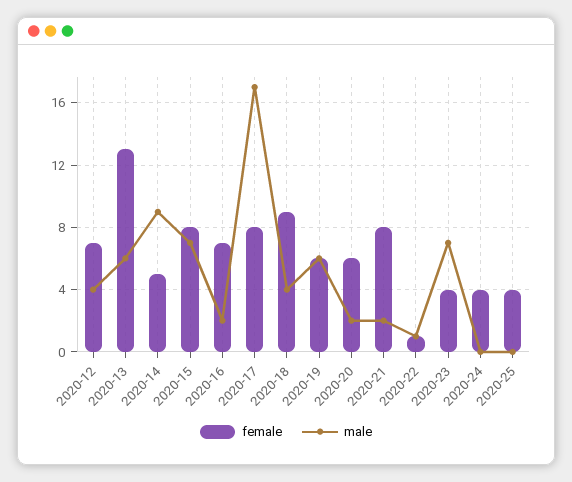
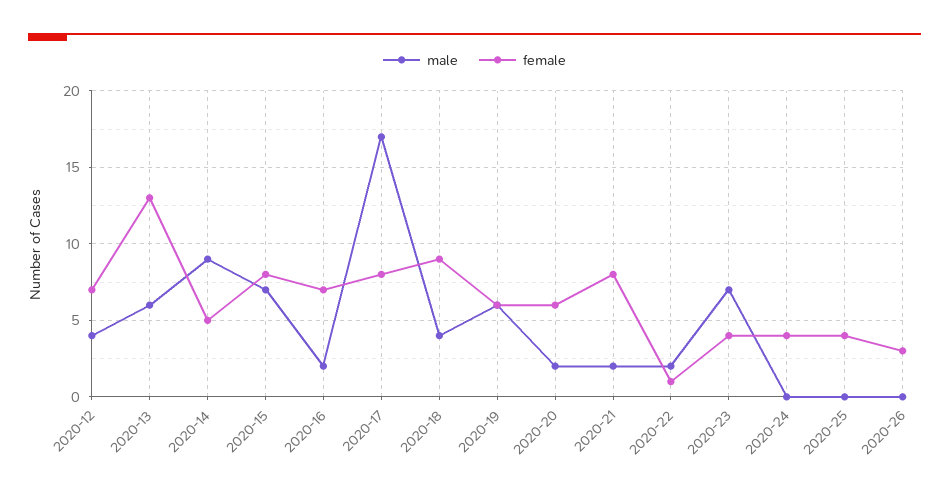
male, 2020-22: 1 -> 2
male, 2020-26: none -> 0
female, 2020-26: none -> 3

